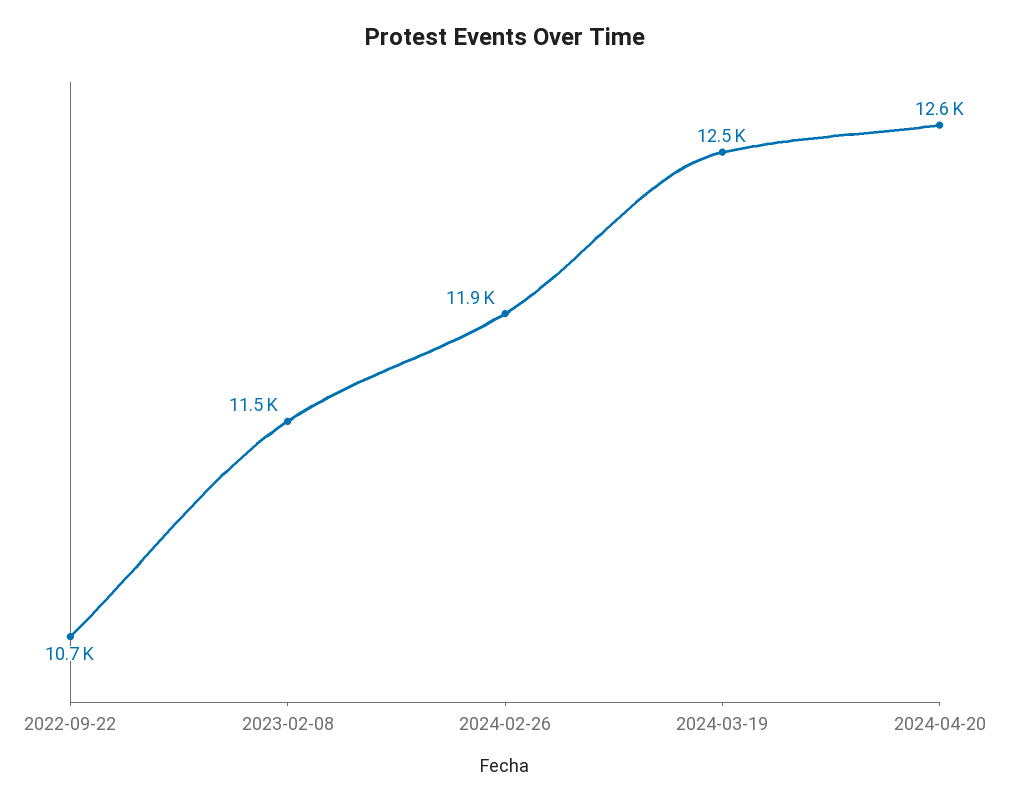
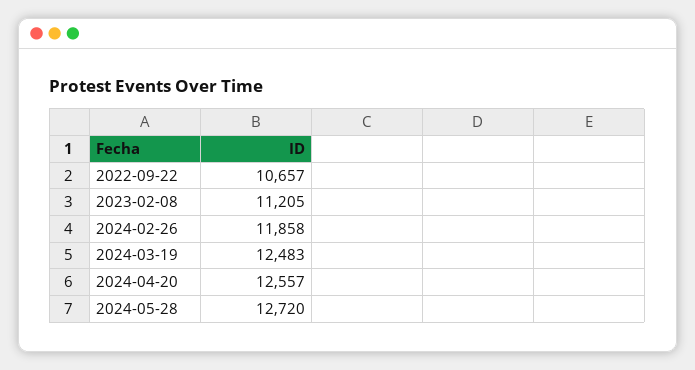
2023-02-08: 11500 -> 11205
2024-05-28: none -> 12720

